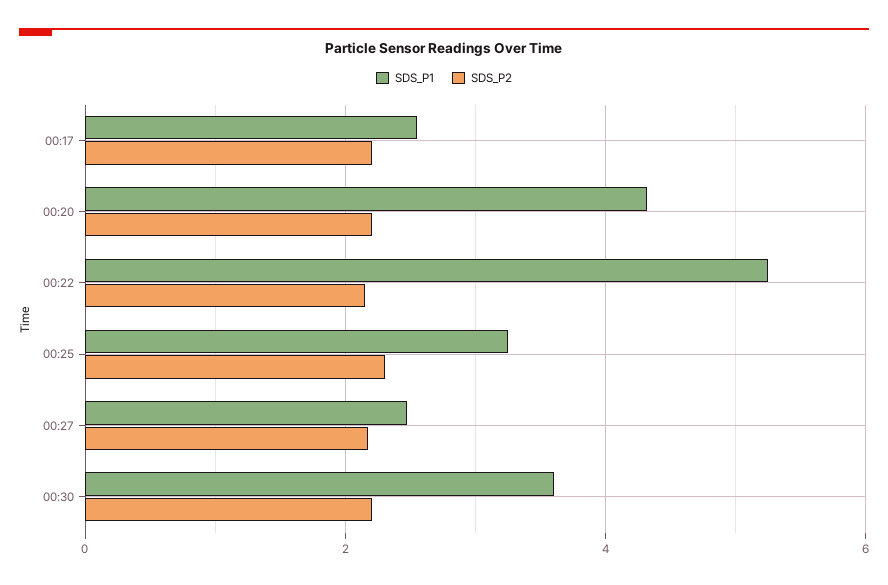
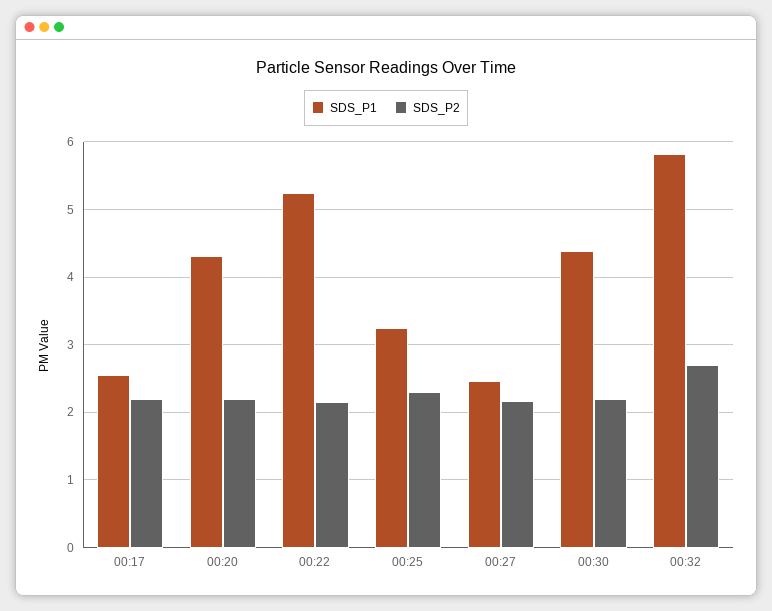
SDS_P1, 00:30: 3.6 -> 4.4
SDS_P1, 00:32: none -> 5.8
SDS_P2, 00:32: none -> 2.7

